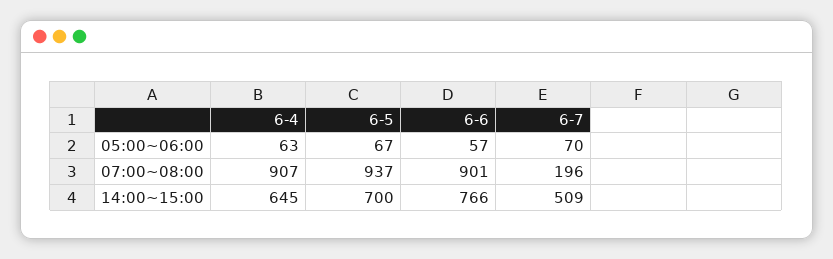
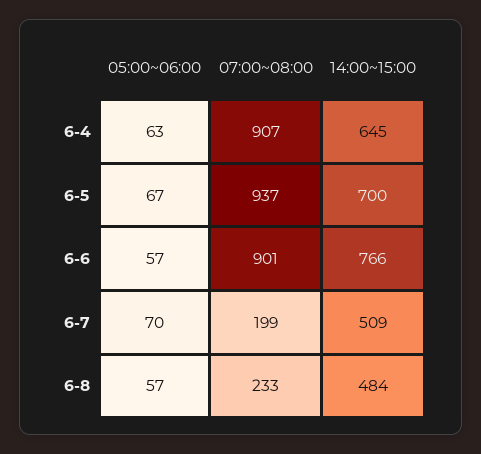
6-7, 07:00~08:00: 196 -> 199
6-8, 05:00~06:00: none -> 57
6-8, 07:00~08:00: none -> 233
6-8, 14:00~15:00: none -> 484

